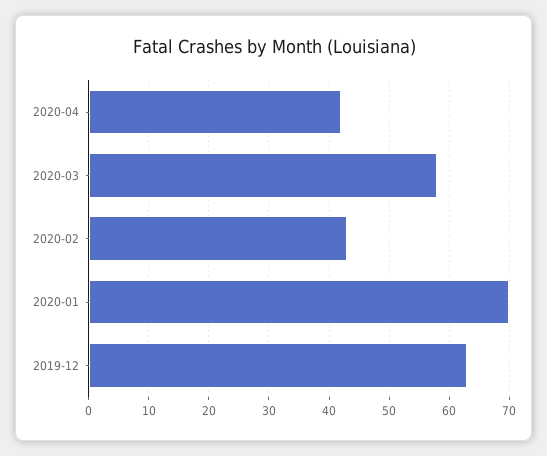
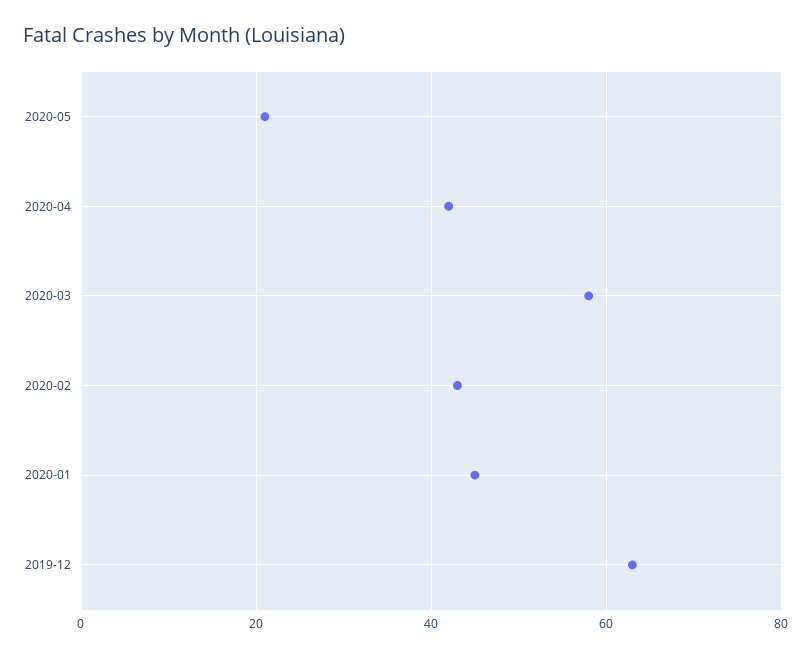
2020-01: 70 -> 45
2020-05: none -> 20

